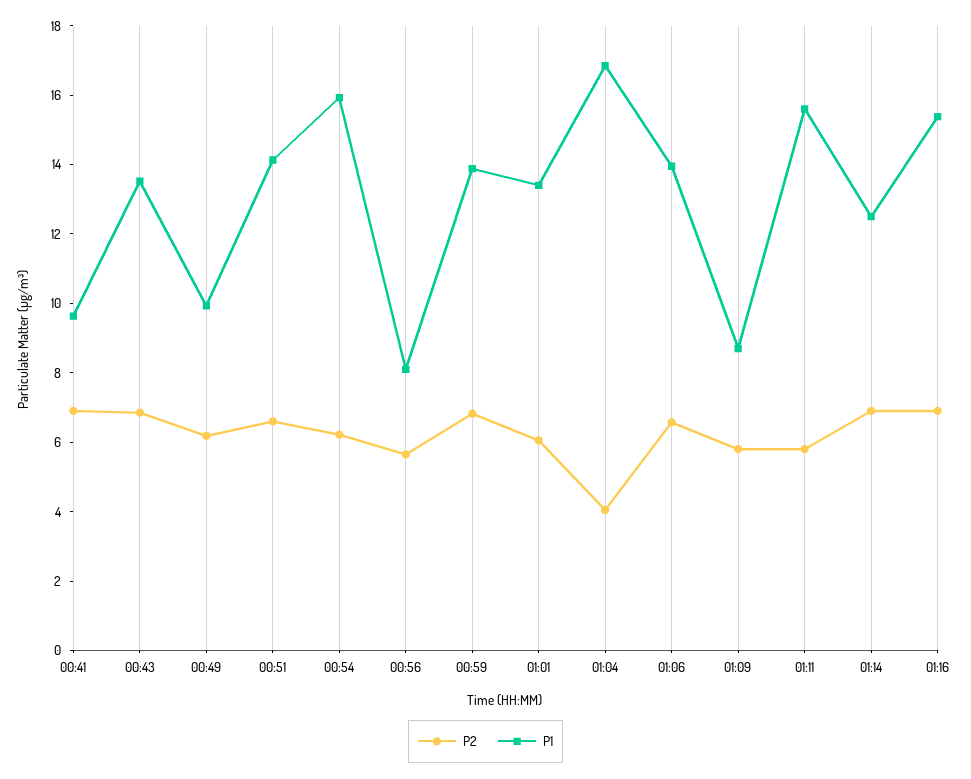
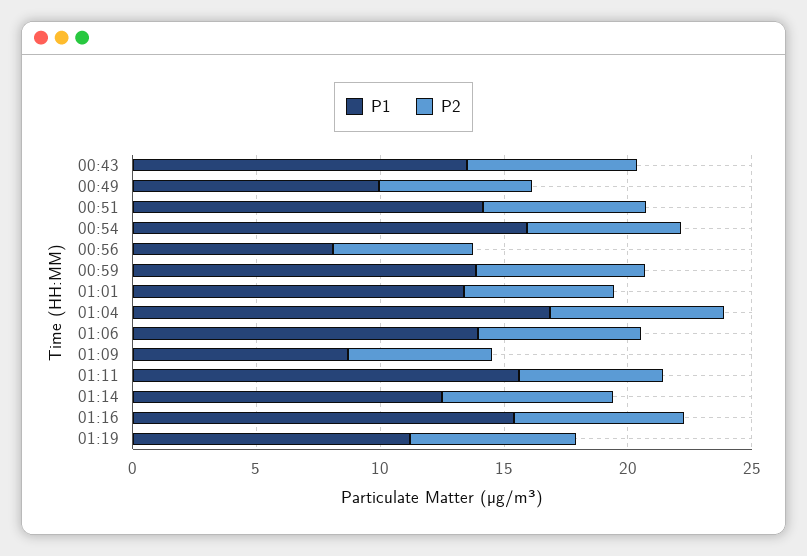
P2, 00:41: 7 -> none
P1, 00:41: 9.5 -> none
P2, 01:04: 4 -> 7
P1, 01:19: none -> 11
P2, 01:19: none -> 7

